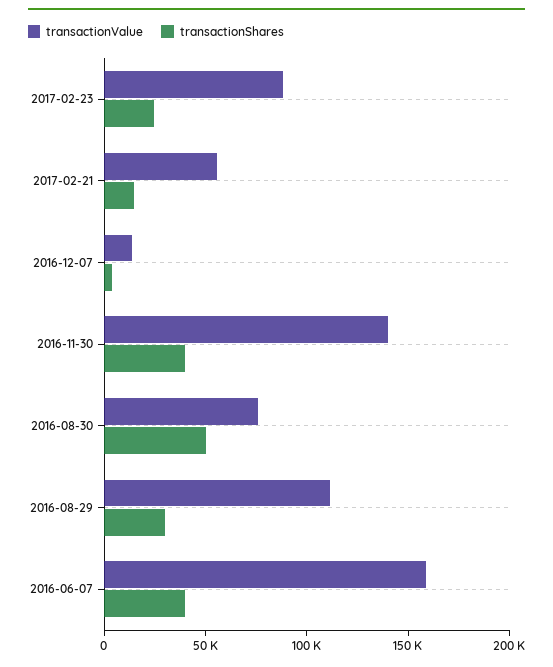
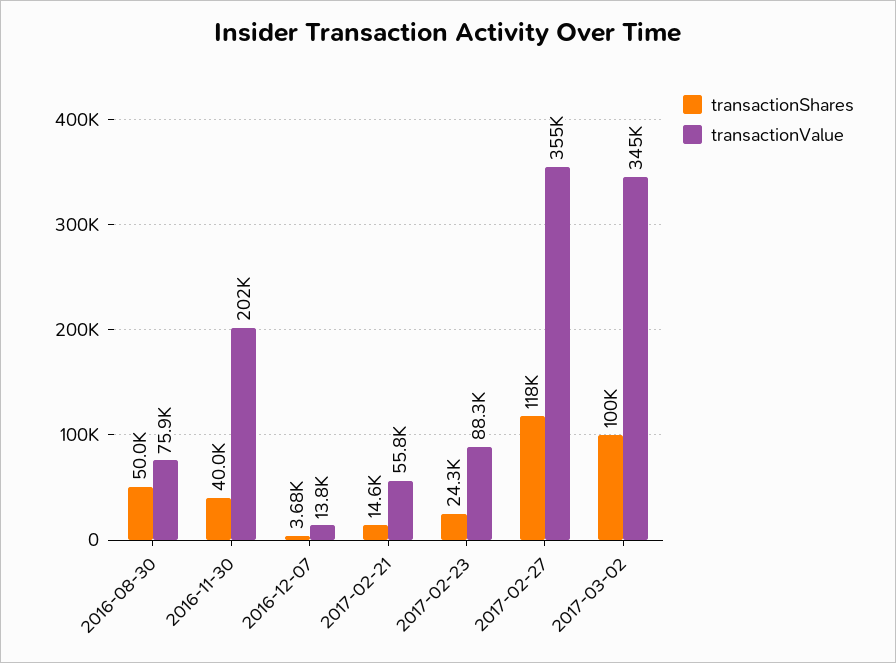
transactionValue, 2016-11-30: 140000 -> 202000
transactionValue, 2016-08-29: 110000 -> none
transactionShares, 2016-08-29: 30000 -> none
transactionValue, 2016-06-07: 160000 -> none
transactionShares, 2016-06-07: 40000 -> none
transactionShares, 2017-02-27: none -> 118000
transactionValue, 2017-02-27: none -> 355000
transactionShares, 2017-03-02: none -> 100000
transactionValue, 2017-03-02: none -> 345000

